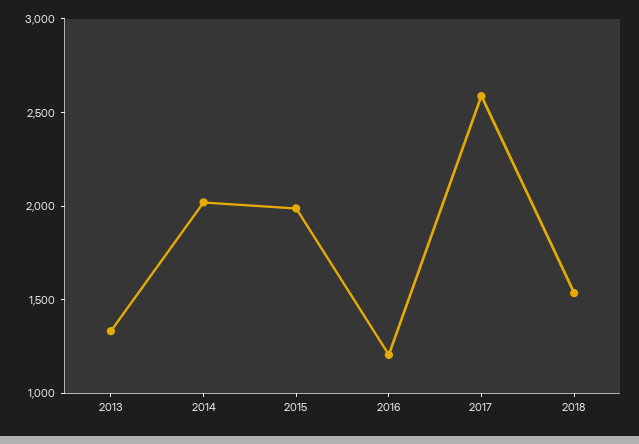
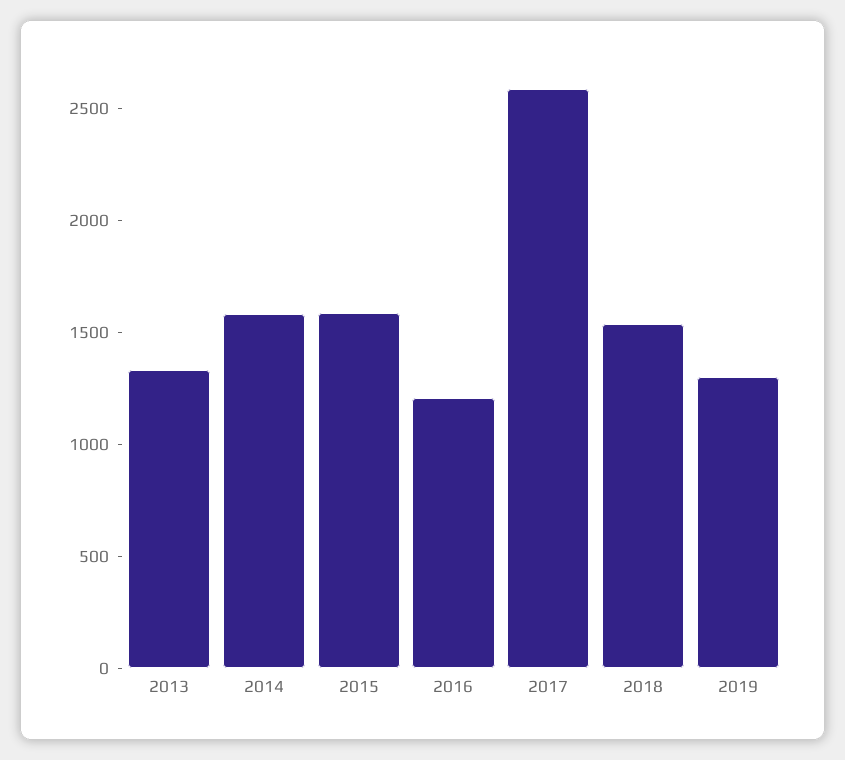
2014: 2000 -> 1600
2015: 2000 -> 1600
2019: none -> 1300

